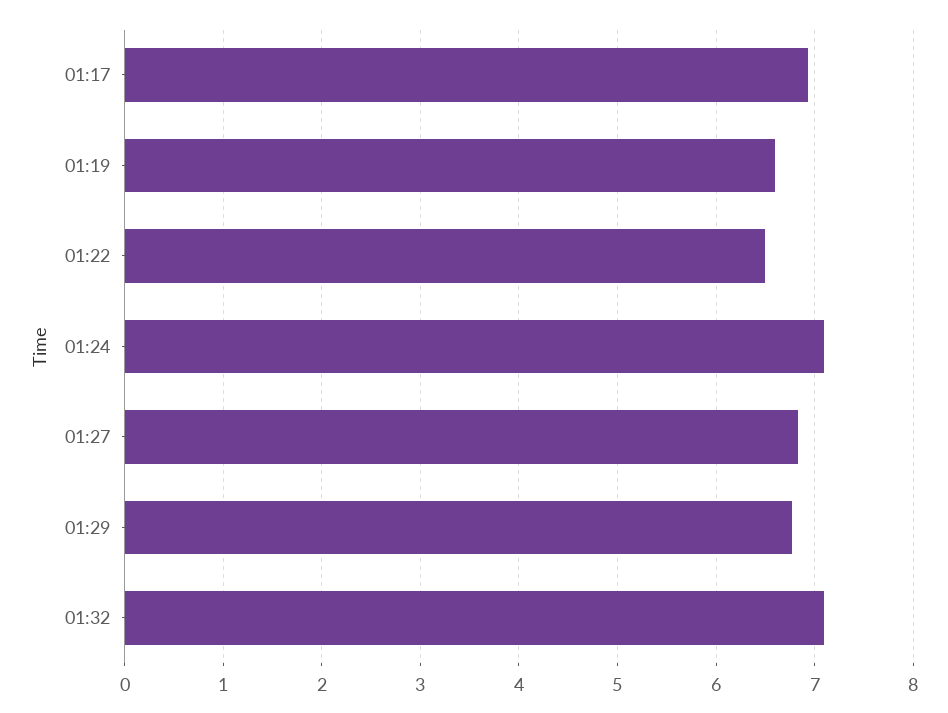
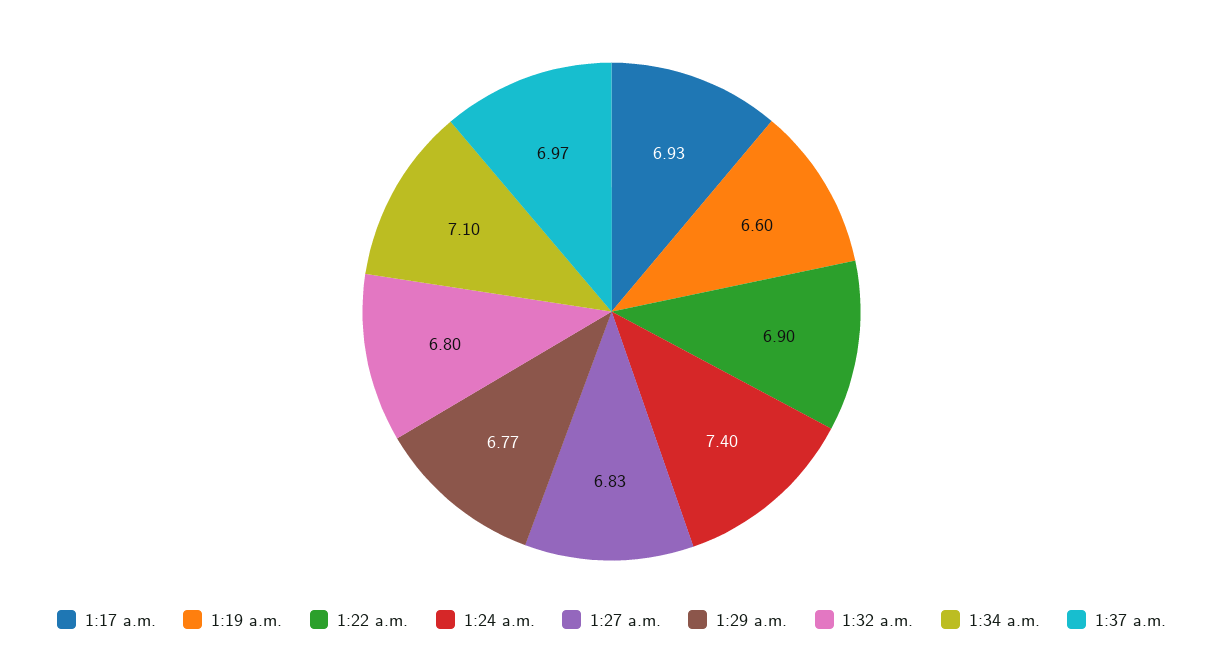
01:22: 6.5 -> 6.9
01:24: 7.1 -> 7.4
01:32: 7.1 -> 6.8
1:34 a.m.: none -> 7.1
1:37 a.m.: none -> 6.97

